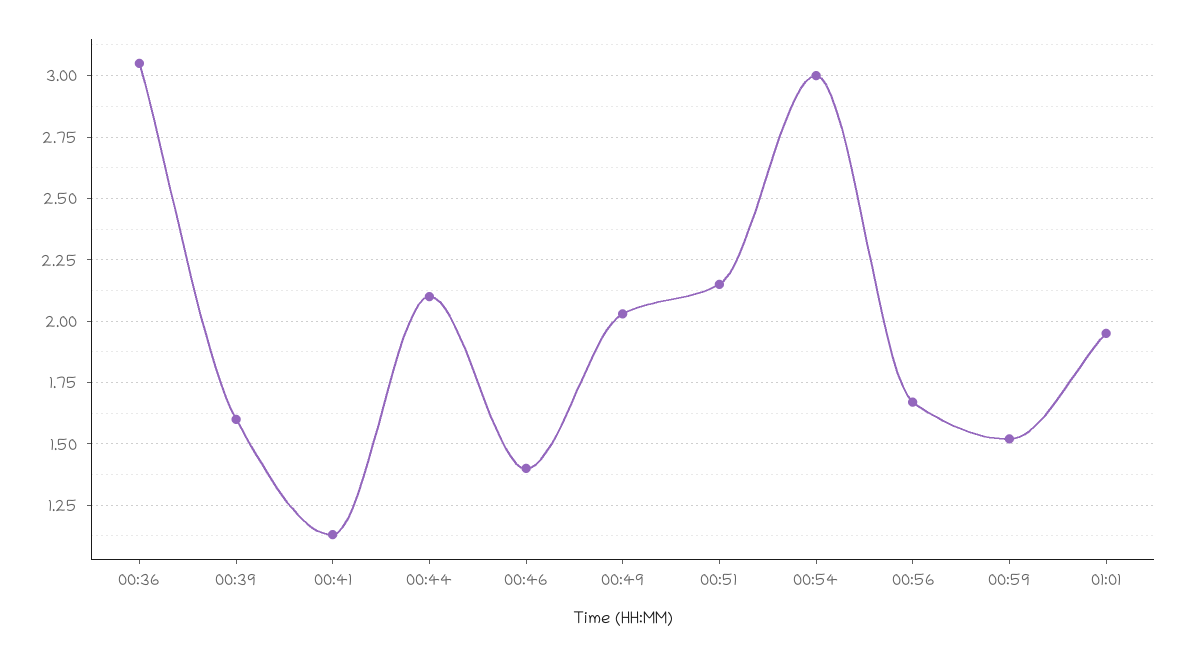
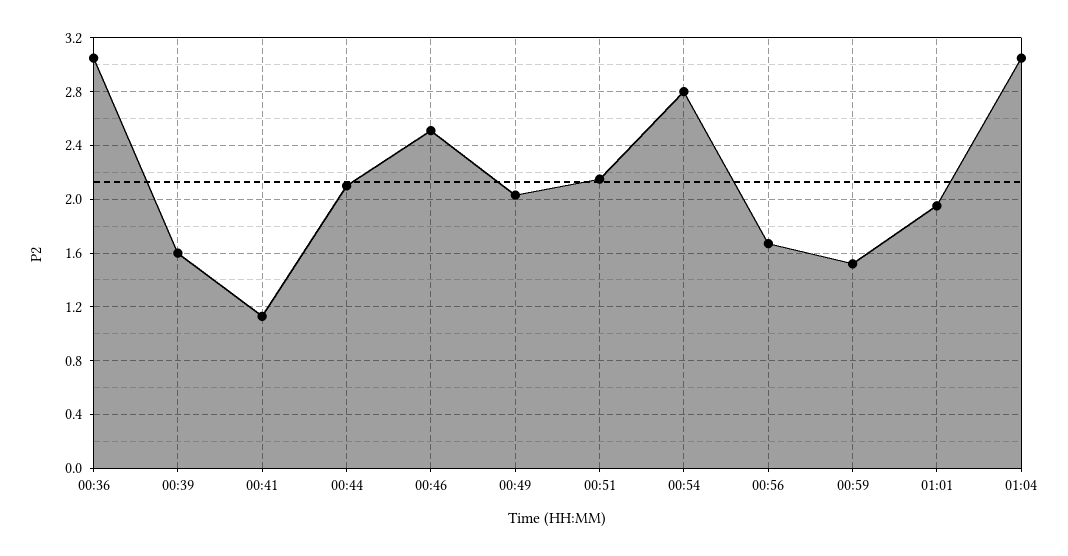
00:46: 1.4 -> 2.5
00:54: 3 -> 2.8
01:04: none -> 3.05

